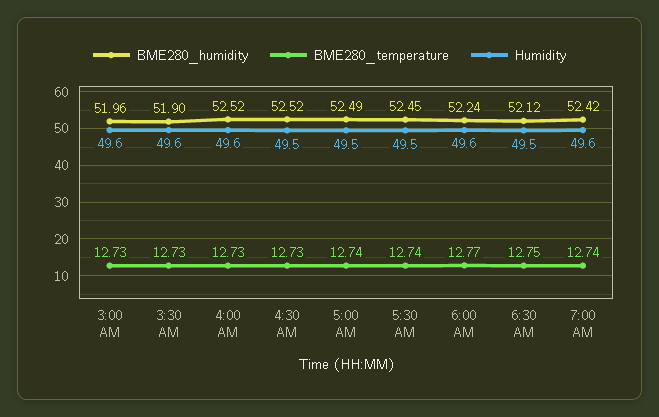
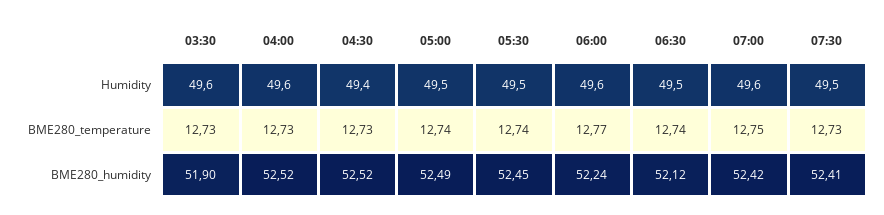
BME280_humidity, 3:00 AM: 51.96 -> none
BME280_temperature, 3:00 AM: 12.73 -> none
Humidity, 3:00 AM: 49.6 -> none
Humidity, 4:30 AM: 49.5 -> 49.4
BME280_temperature, 6:30 AM: 12.75 -> 12.74
BME280_temperature, 7:00 AM: 12.74 -> 12.75
Humidity, 07:30: none -> 49.5
BME280_temperature, 07:30: none -> 12.73
BME280_humidity, 07:30: none -> 52.41

